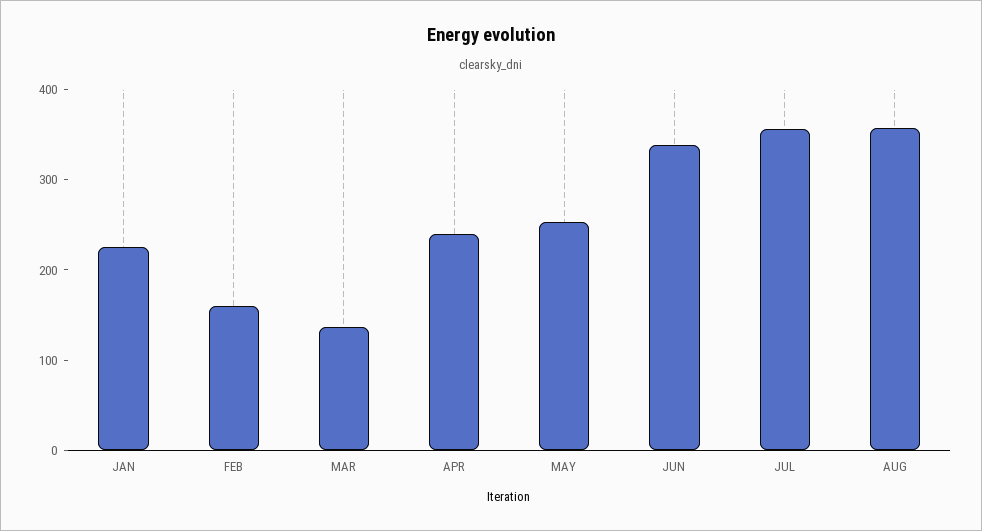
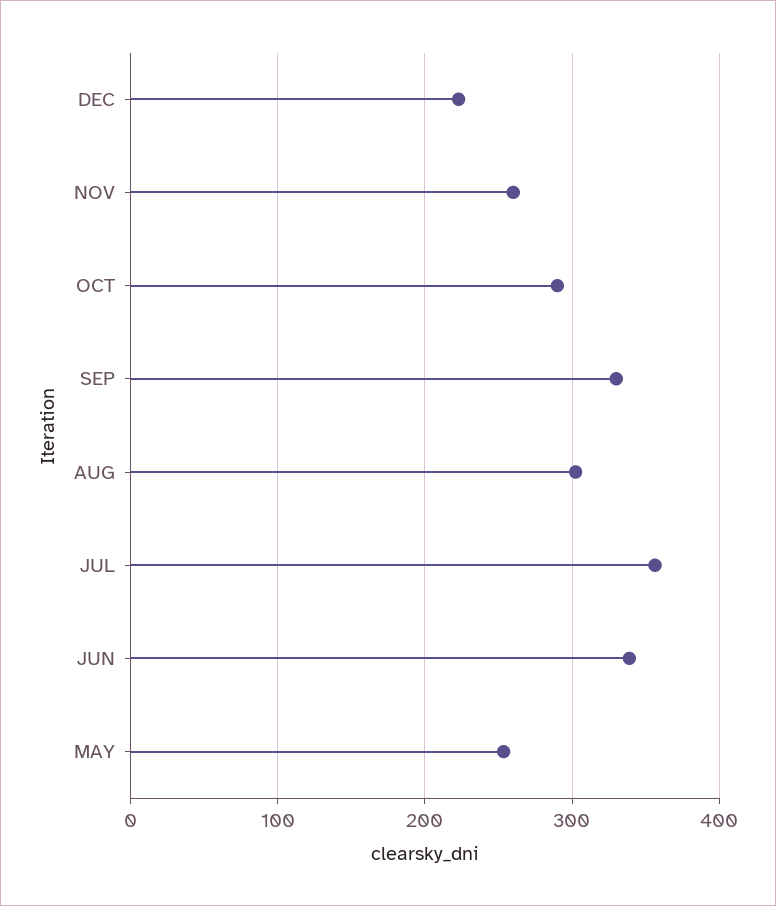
JAN: 220 -> none
FEB: 160 -> none
MAR: 140 -> none
APR: 240 -> none
AUG: 360 -> 300
DEC: none -> 220
NOV: none -> 260
OCT: none -> 290
SEP: none -> 330

